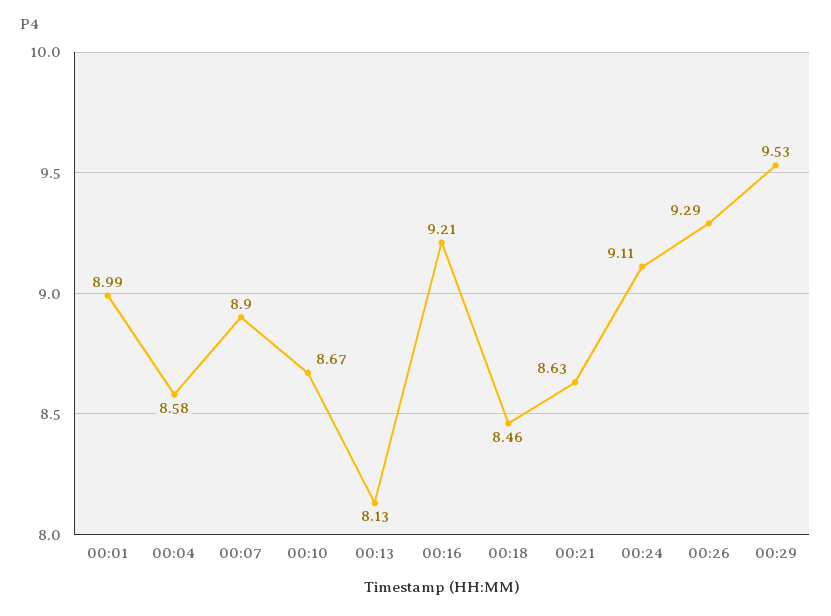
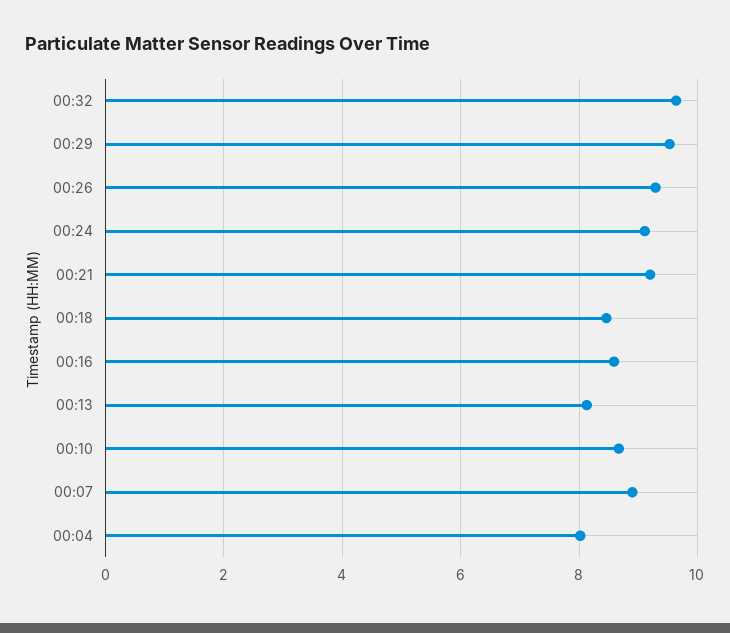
00:01: 8.99 -> none
00:04: 8.58 -> 8
00:16: 9.21 -> 8.6
00:21: 8.63 -> 9.2
00:32: none -> 9.6

